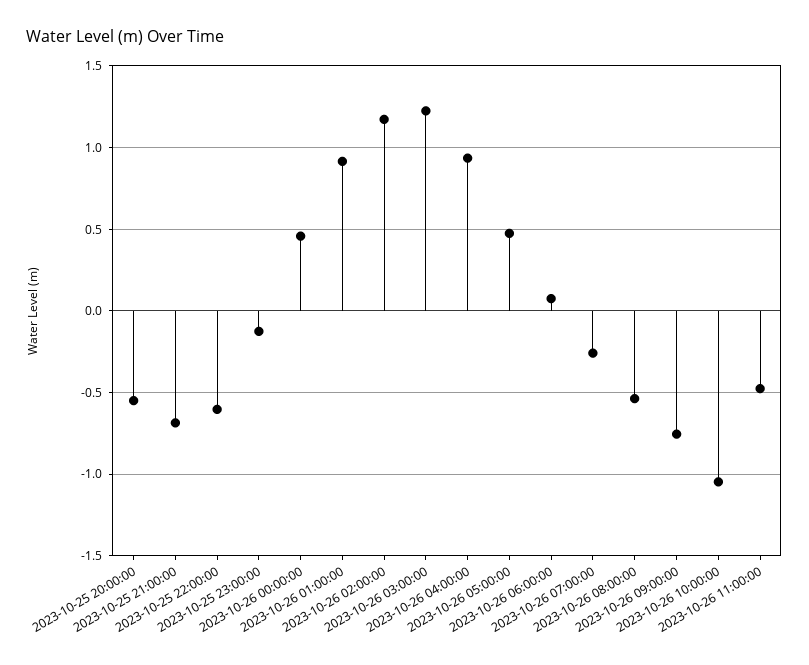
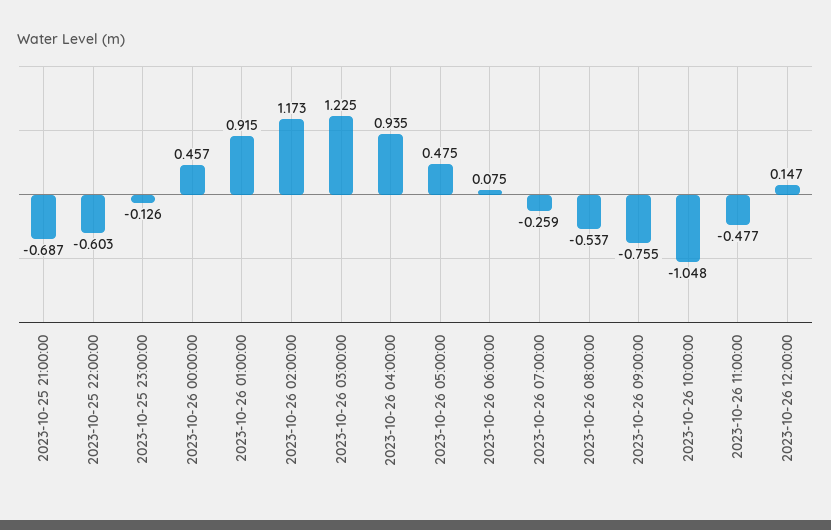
2023-10-25 20:00:00: -0.55 -> none
2023-10-26 12:00:00: none -> 0.147

